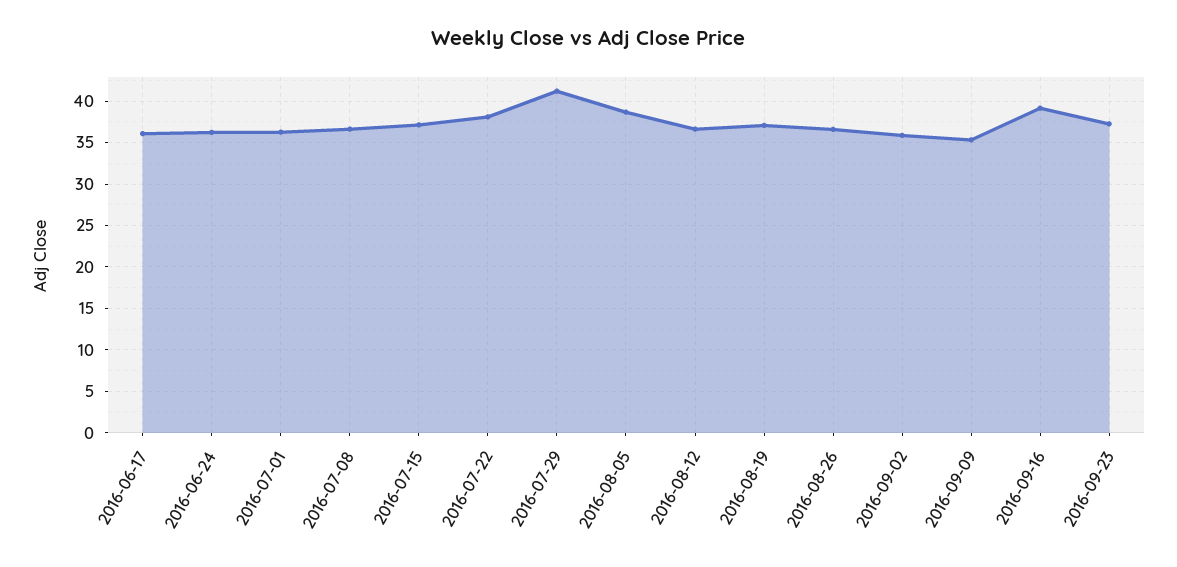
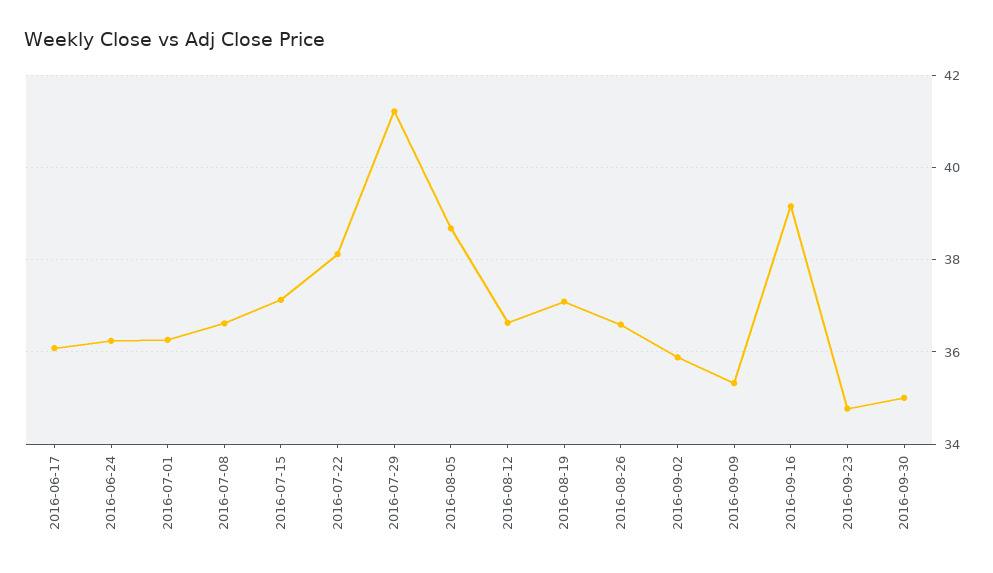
2016-09-23: 37 -> 34.8
2016-09-30: none -> 35

